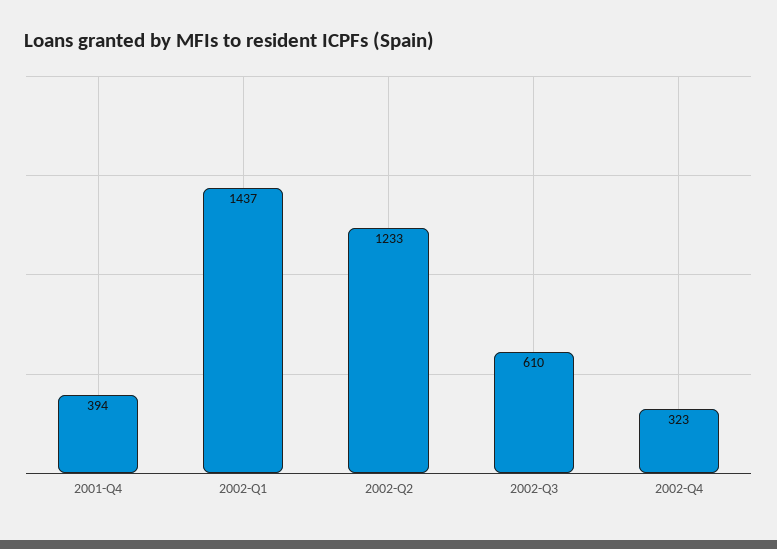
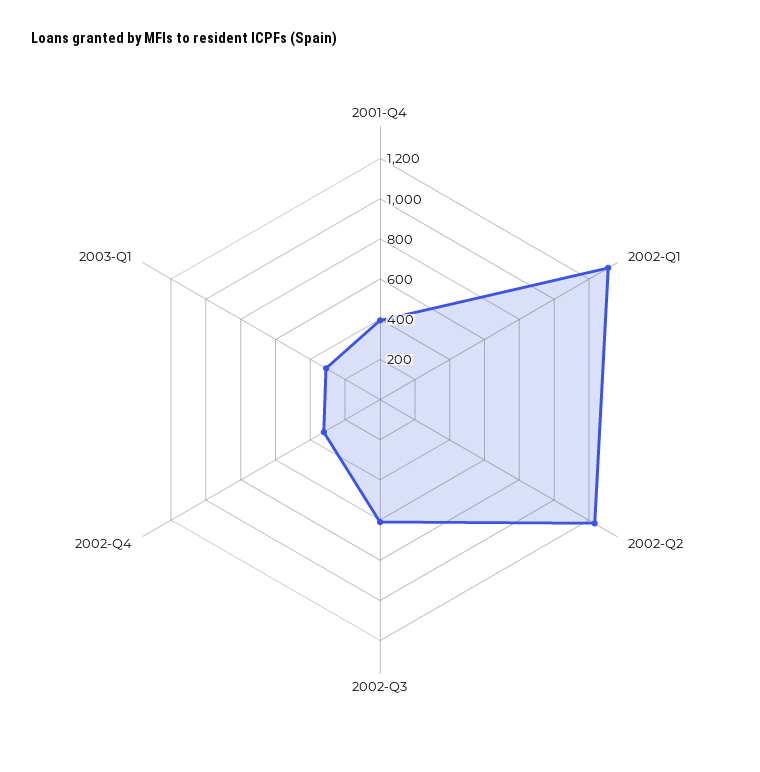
2002-Q1: 1437 -> 1300
2003-Q1: none -> 300

